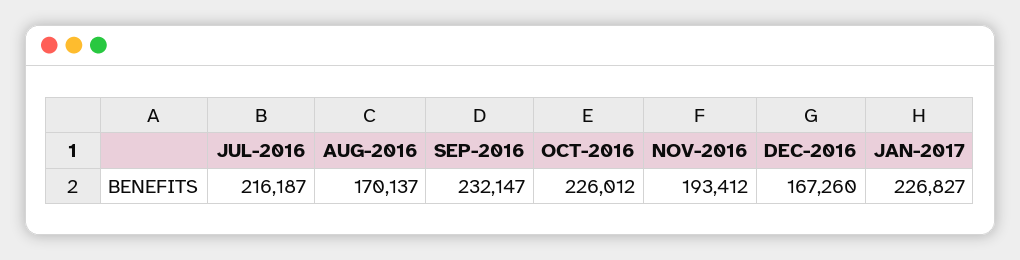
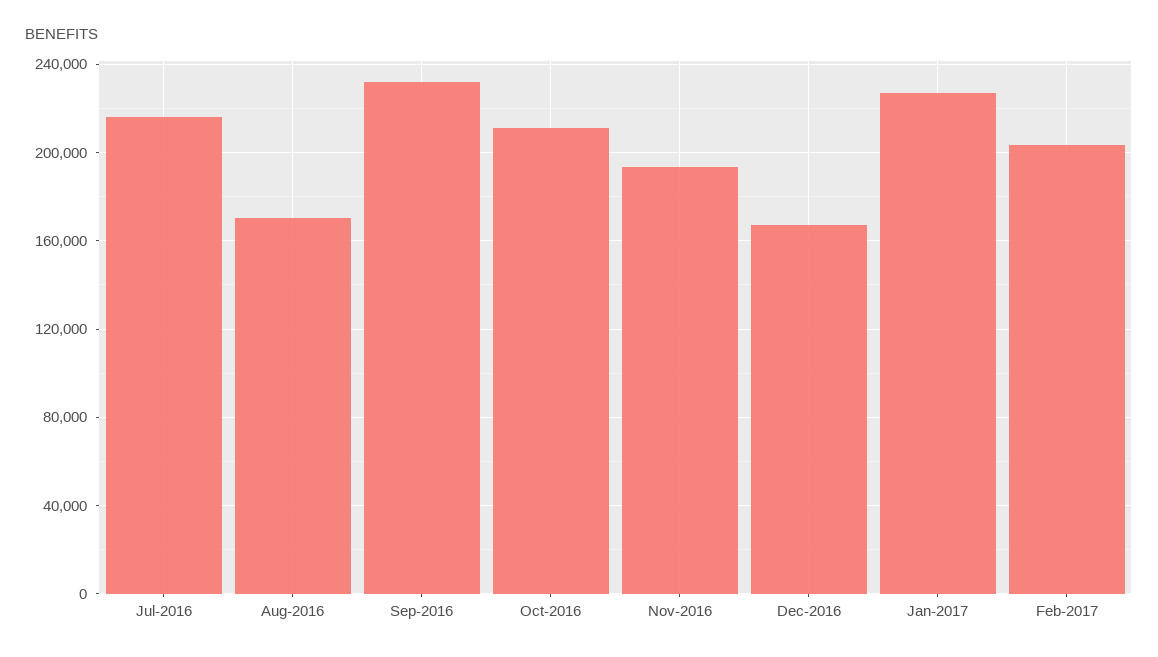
OCT-2016: 226012 -> 210000
Feb-2017: none -> 205000

